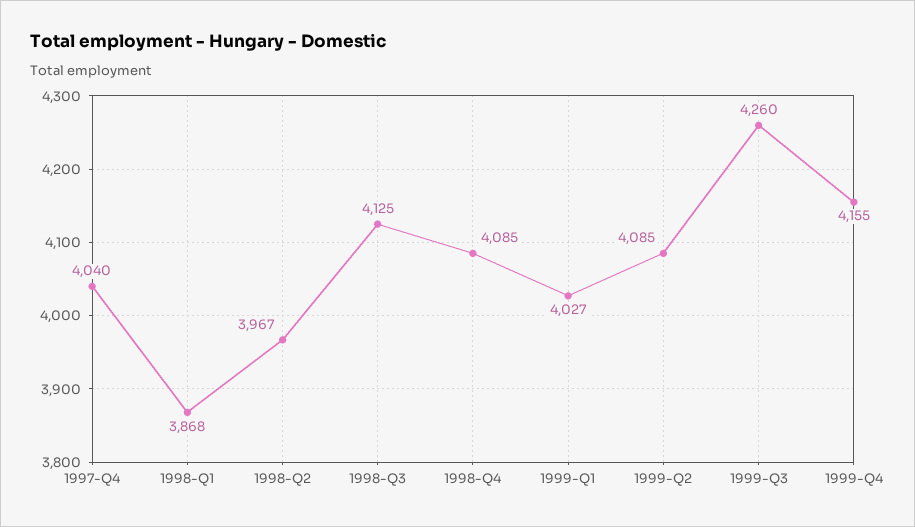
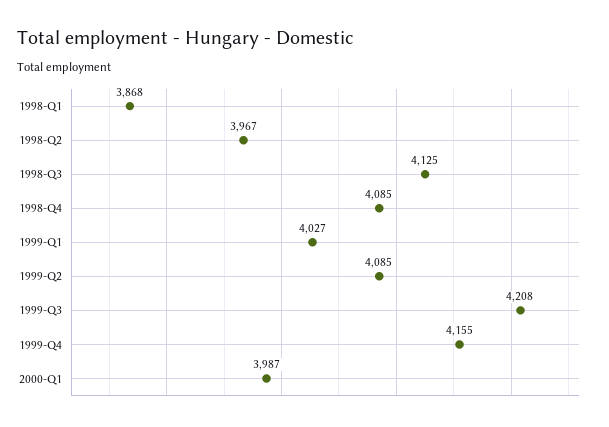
1997-Q4: 4040 -> none
1999-Q3: 4260 -> 4208
2000-Q1: none -> 3987

